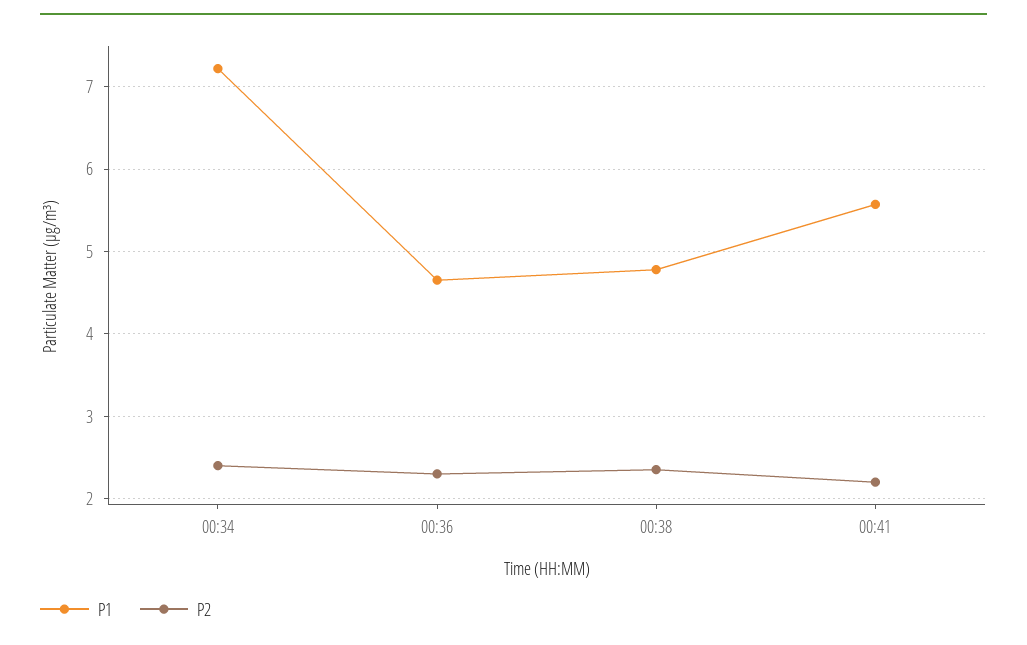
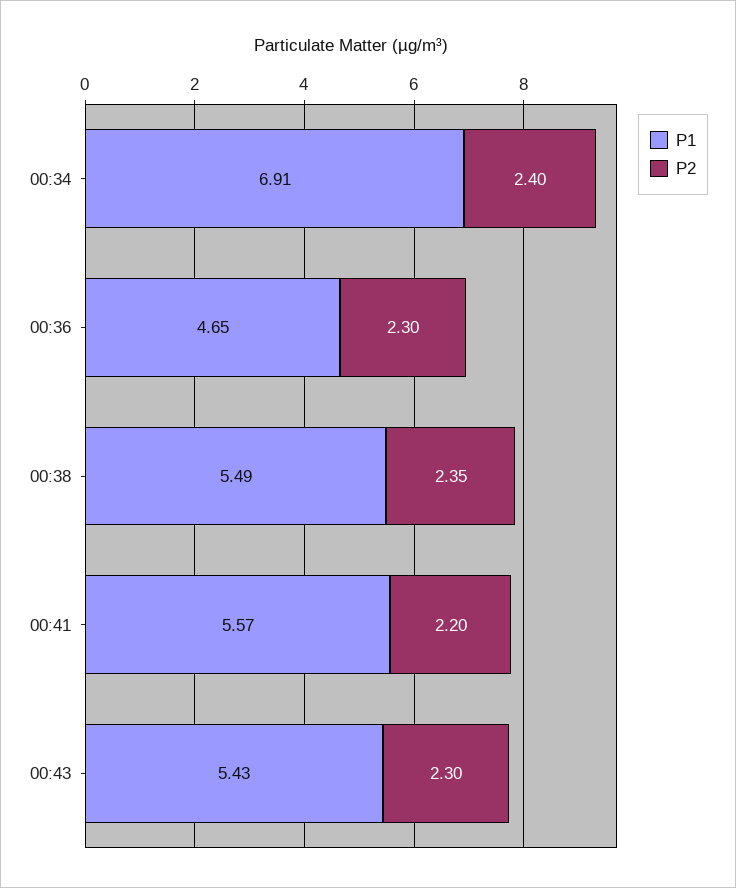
P1, 00:34: 7.2 -> 6.91
P1, 00:38: 4.8 -> 5.49
P1, 00:43: none -> 5.43
P2, 00:43: none -> 2.3

